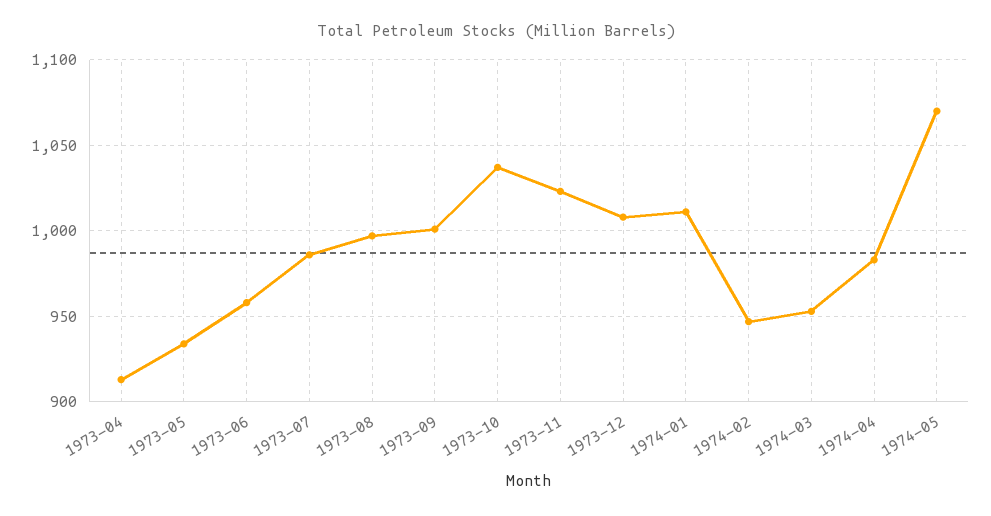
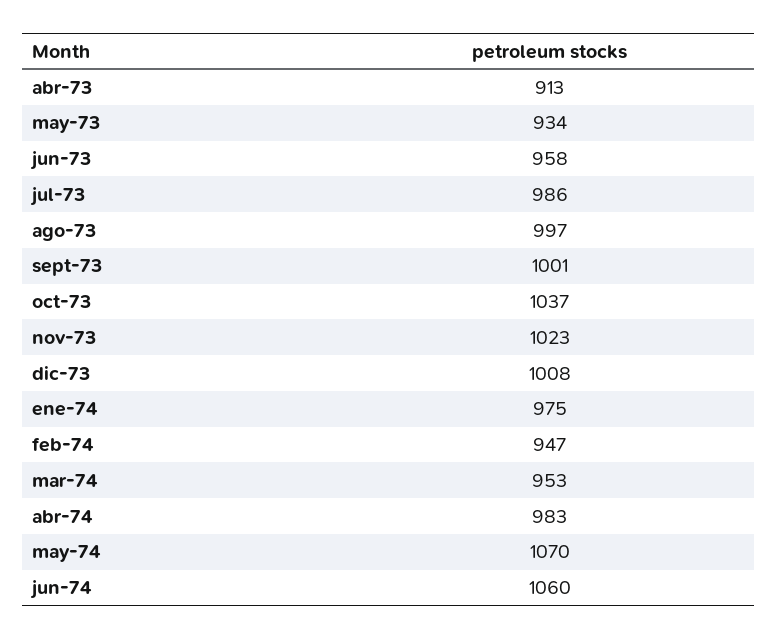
1974-01: 1010 -> 975
jun-74: none -> 1060

